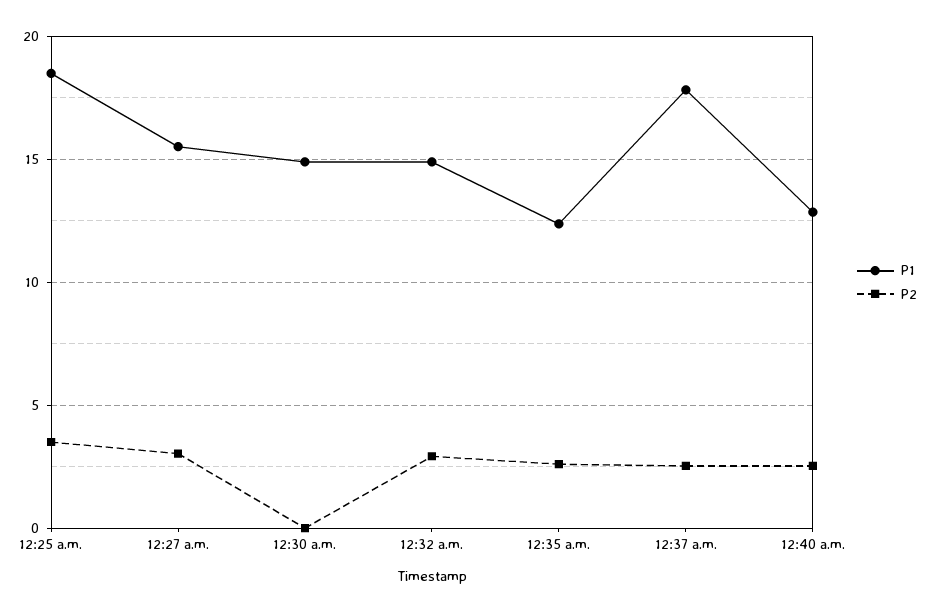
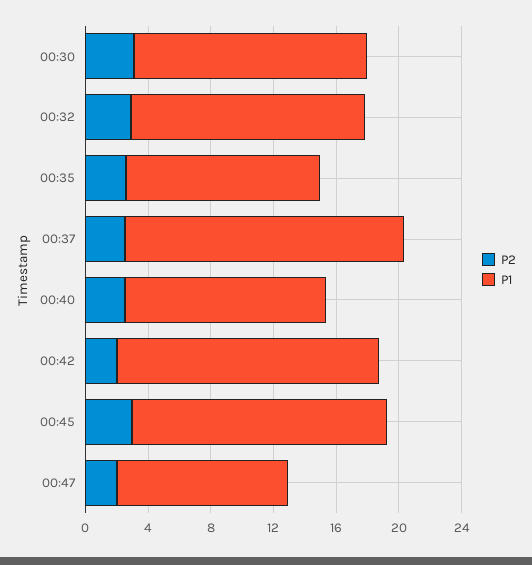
P1, 12:25 a.m.: 18.5 -> none
P2, 12:25 a.m.: 3.5 -> none
P1, 12:27 a.m.: 15.5 -> none
P2, 12:27 a.m.: 3 -> none
P2, 12:30 a.m.: 0 -> 3
P2, 00:42: none -> 2
P1, 00:42: none -> 17
P2, 00:45: none -> 3
P1, 00:45: none -> 16
P2, 00:47: none -> 2
P1, 00:47: none -> 11

